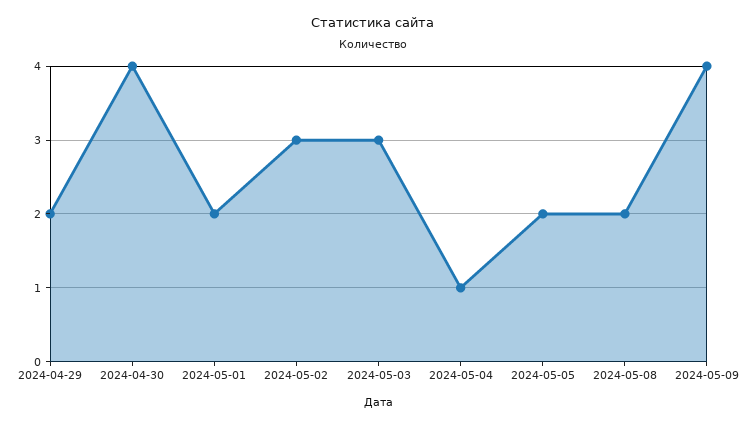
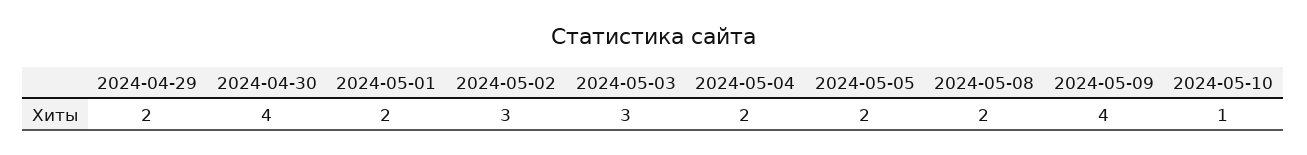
2024-05-04: 1 -> 2
2024-05-10: none -> 1

